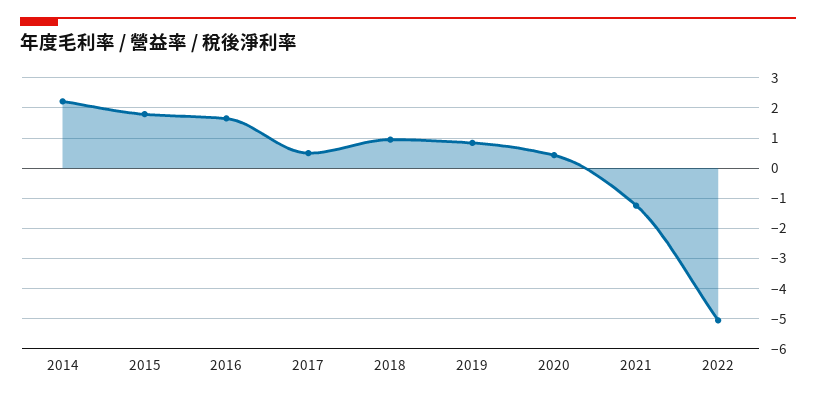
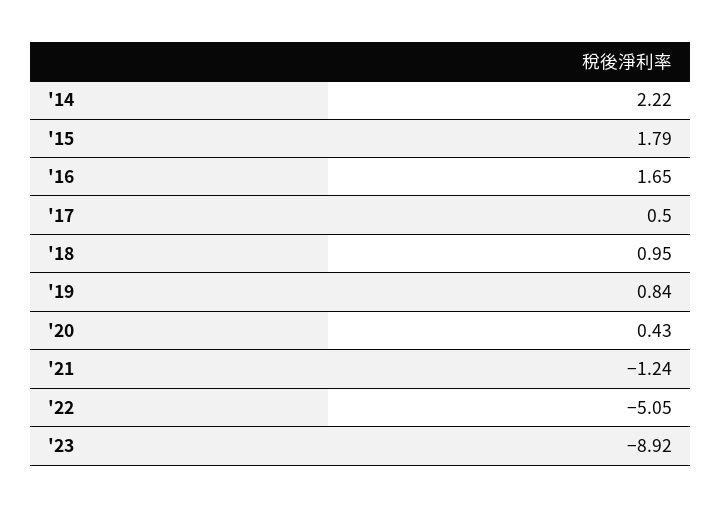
'23: none -> -8.92

